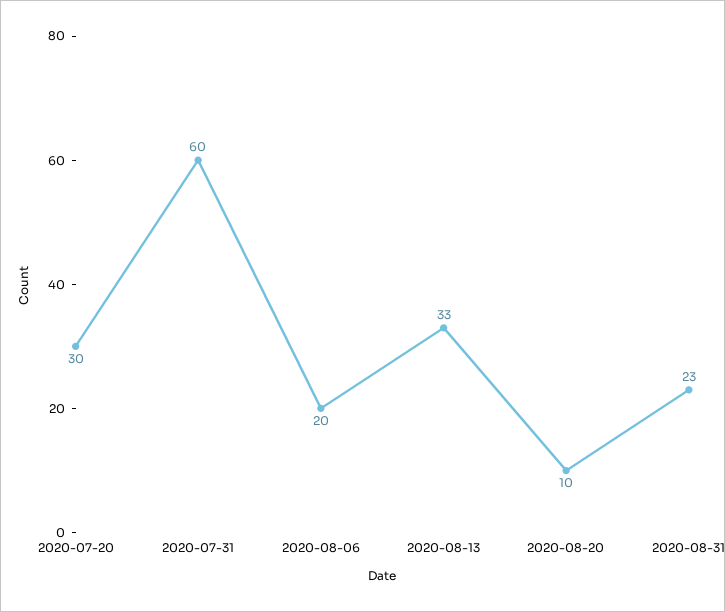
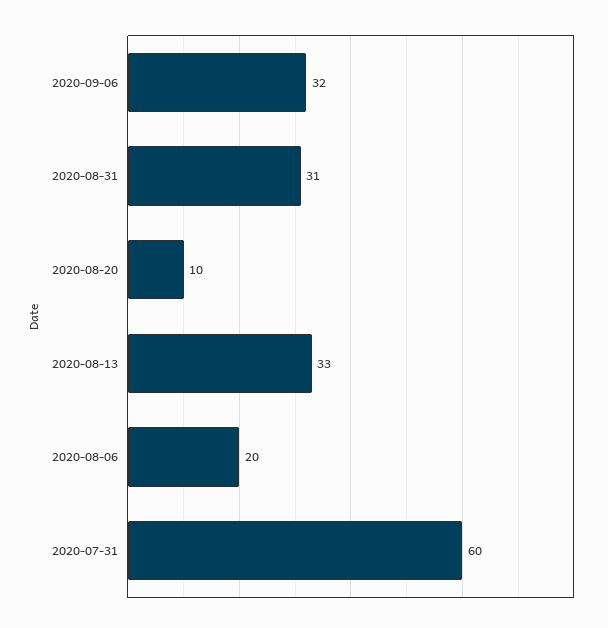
2020-07-20: 30 -> none
2020-08-31: 23 -> 31
2020-09-06: none -> 32

